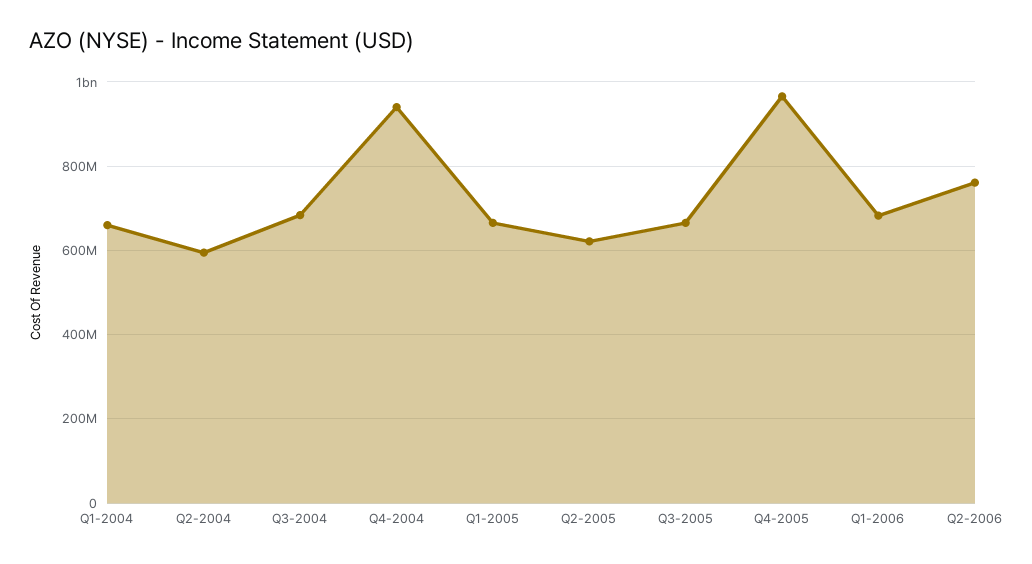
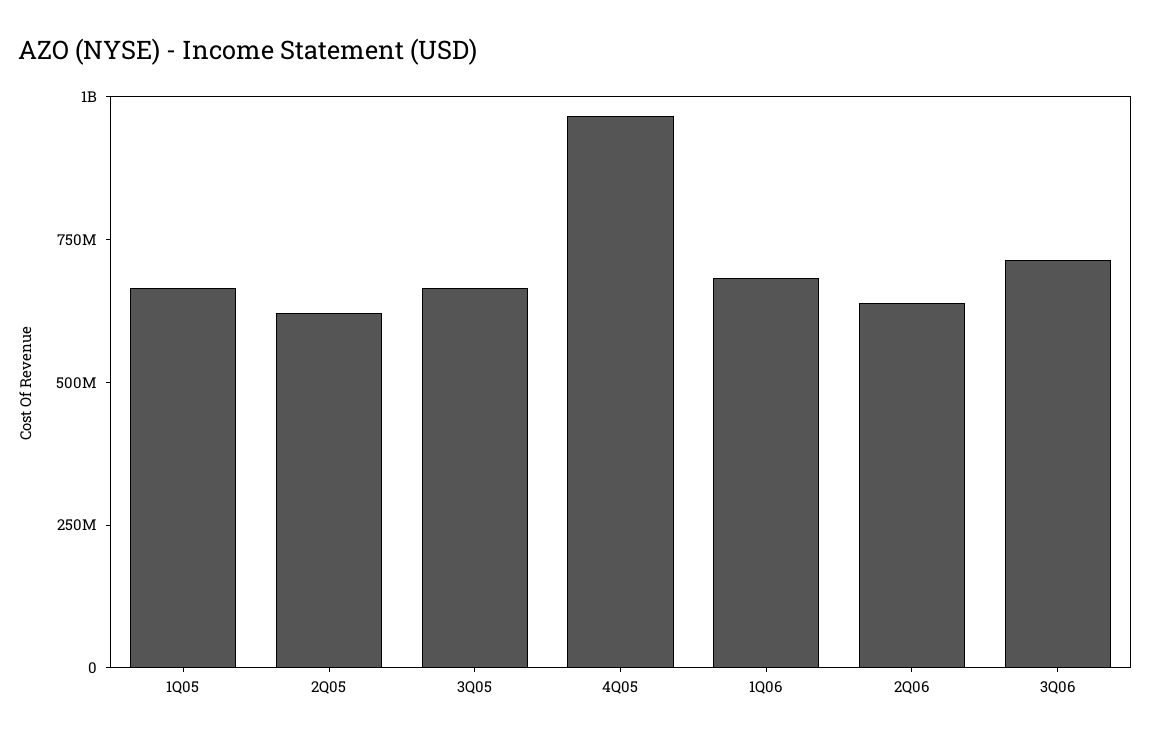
Q1-2004: 660000000 -> none
Q2-2004: 600000000 -> none
Q3-2004: 680000000 -> none
Q4-2004: 940000000 -> none
Q2-2006: 760000000 -> 650000000
3Q06: none -> 700000000

